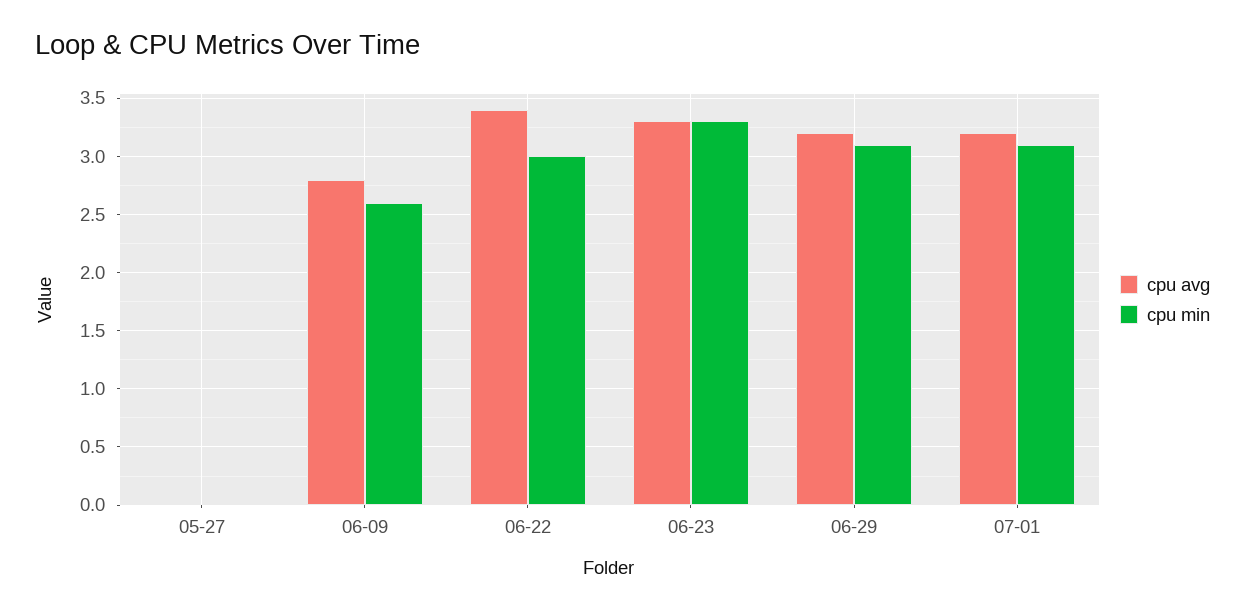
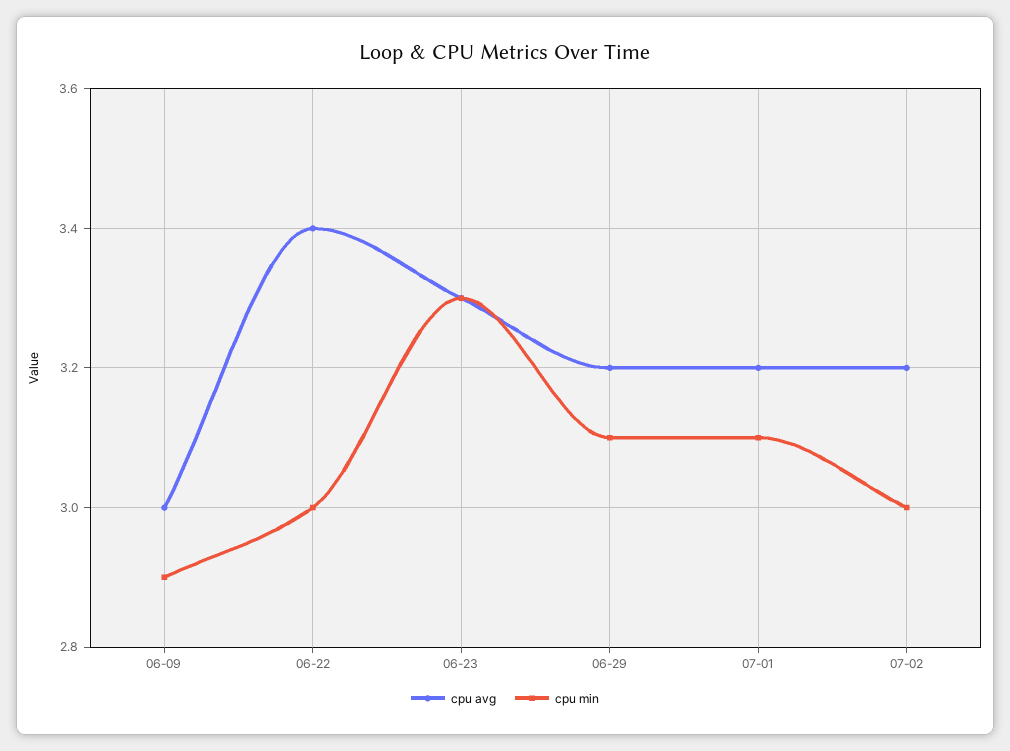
cpu avg, 05-27: 0 -> none
cpu min, 05-27: 0 -> none
cpu avg, 06-09: 2.8 -> 3
cpu min, 06-09: 2.6 -> 2.9
cpu avg, 07-02: none -> 3.2
cpu min, 07-02: none -> 3

